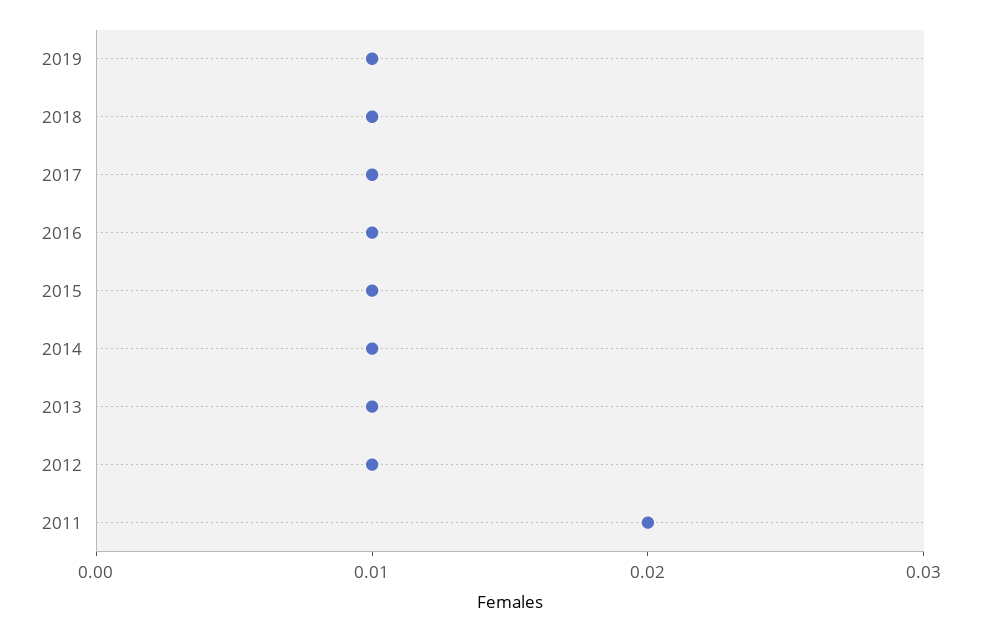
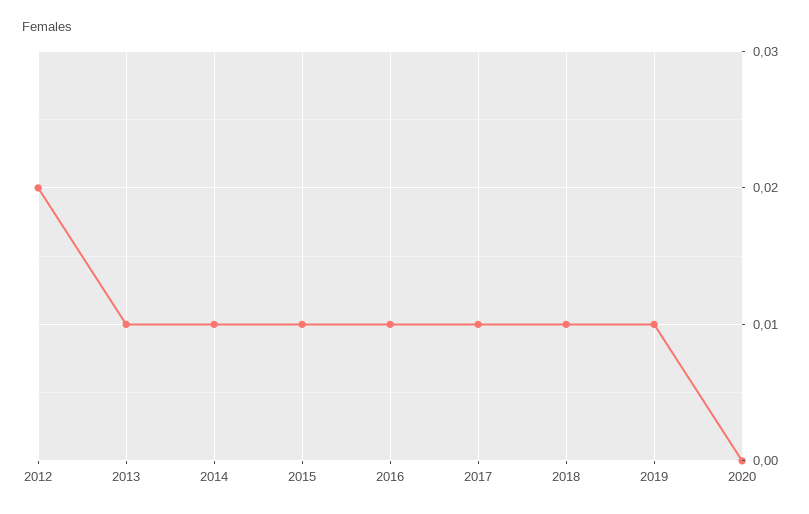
2012: 0.01 -> 0.02
2011: 0.02 -> none
2020: none -> 0

